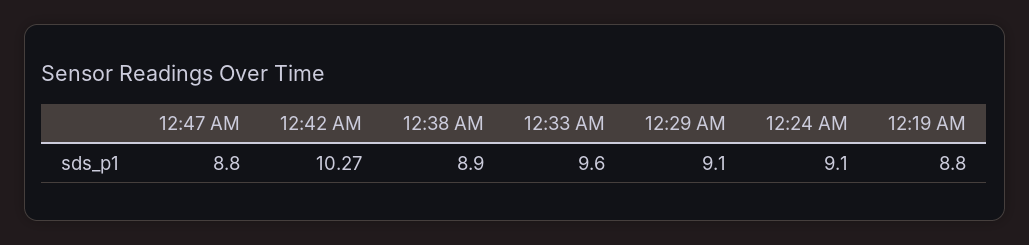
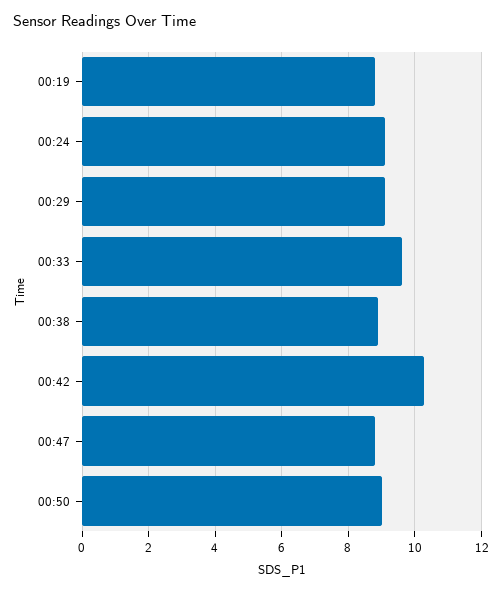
00:50: none -> 9

